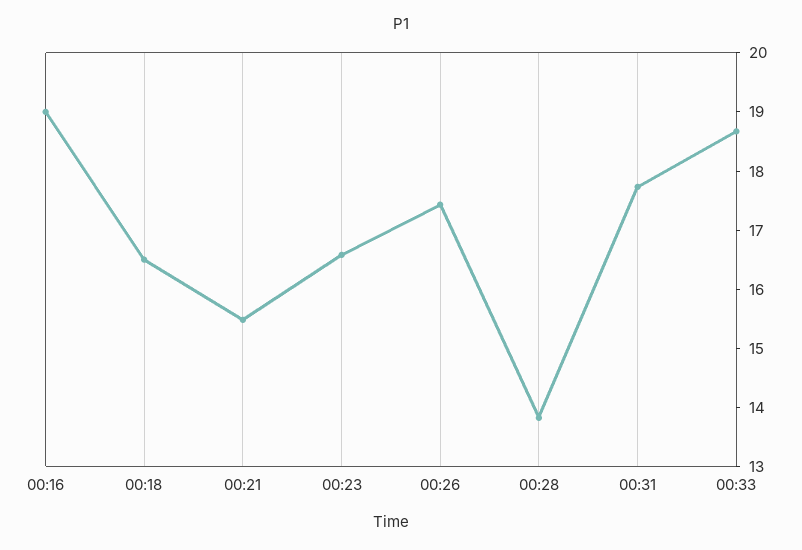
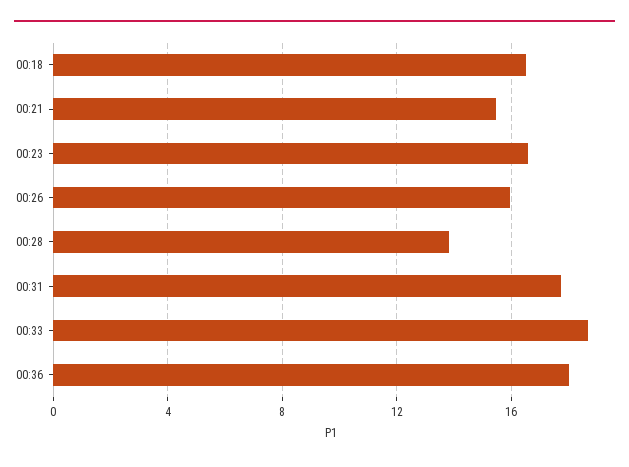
00:16: 19 -> none
00:26: 17.4 -> 16
00:36: none -> 18

